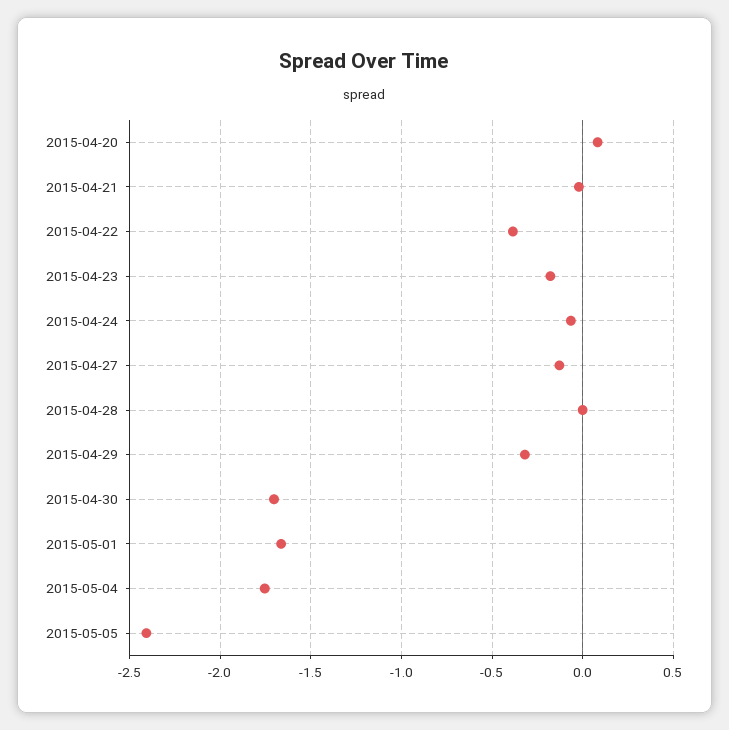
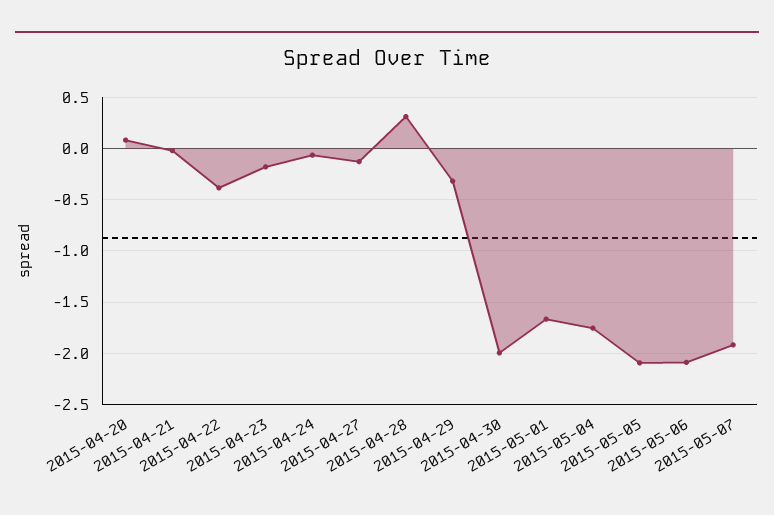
2015-04-28: 0 -> 0.3
2015-04-30: -1.7 -> -2
2015-05-05: -2.4 -> -2.1
2015-05-06: none -> -2.1
2015-05-07: none -> -1.9

